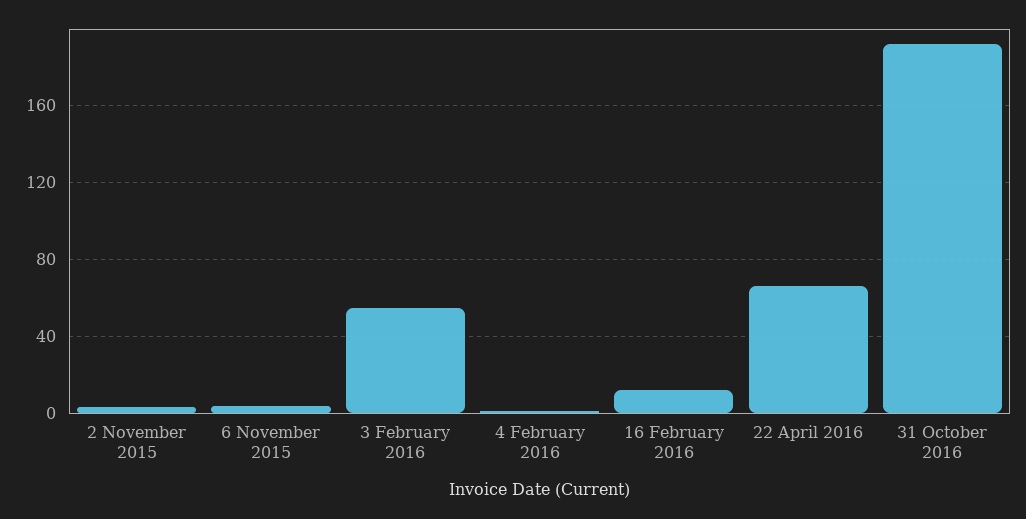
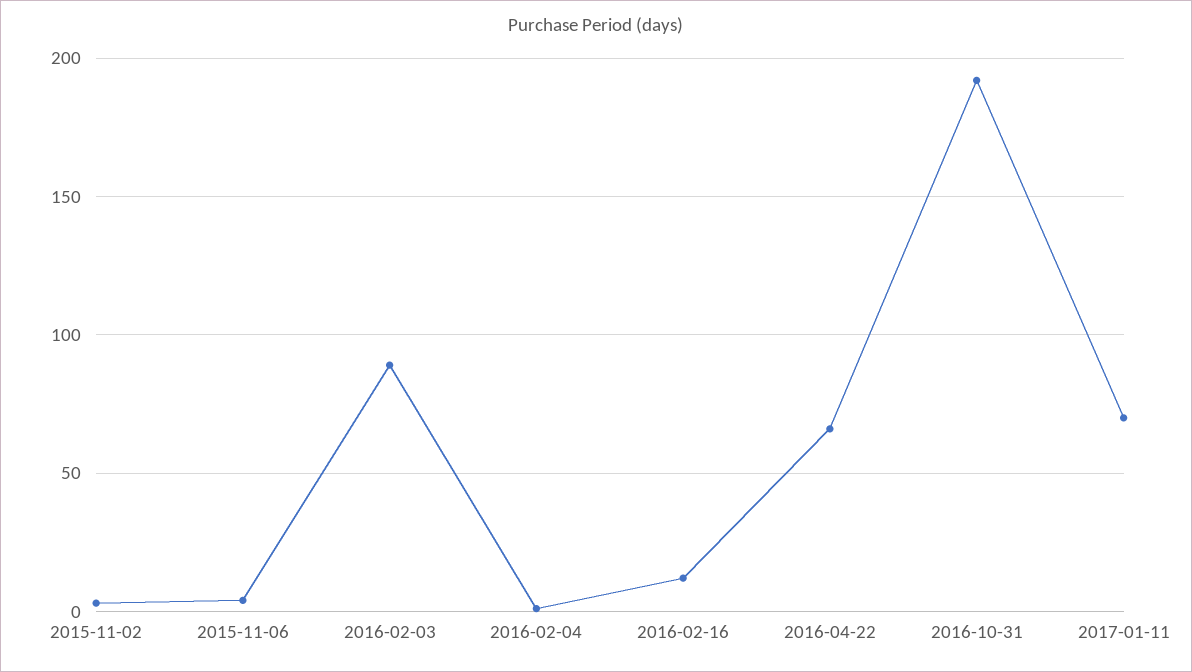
3 February 2016: 55 -> 90
2017-01-11: none -> 70

